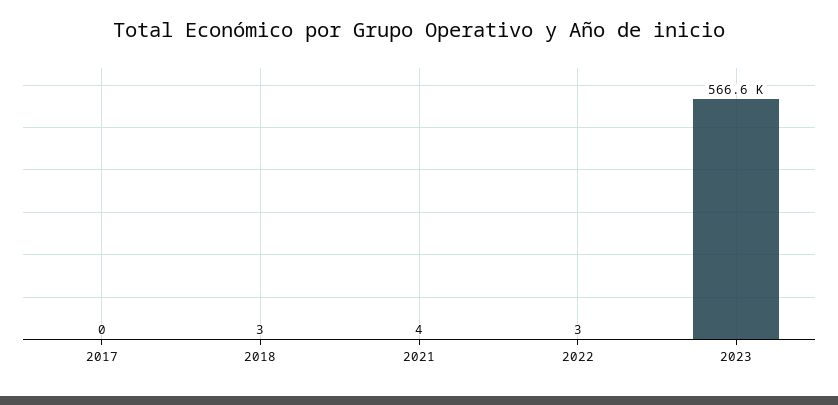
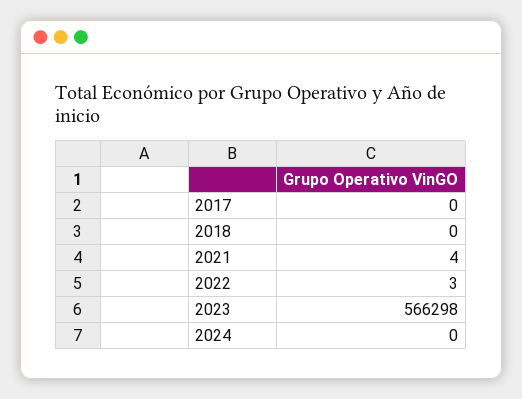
2018: 3 -> 0
2023: 566600 -> 566298
2024: none -> 0

